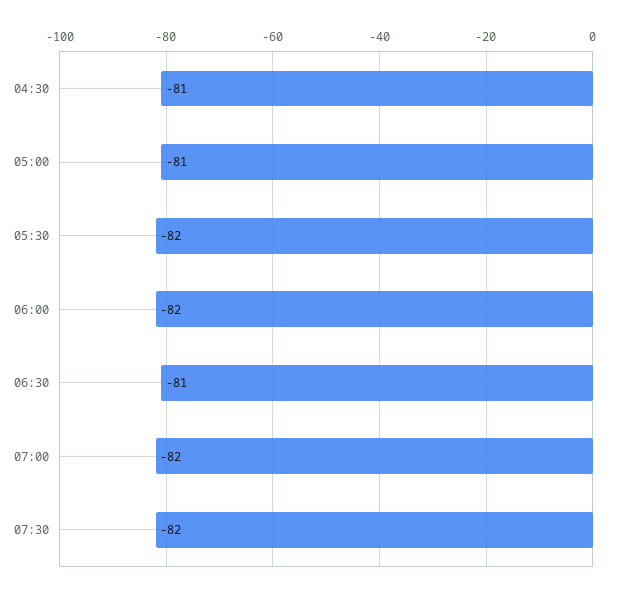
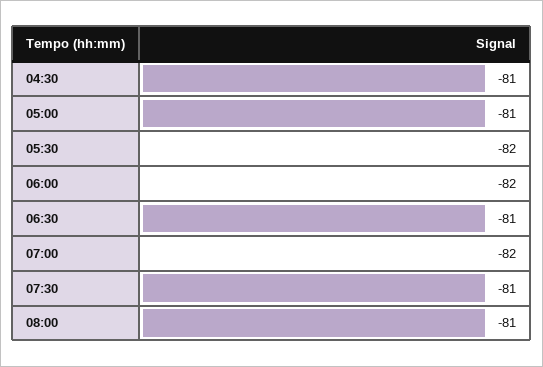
07:30: -82 -> -81
08:00: none -> -81

